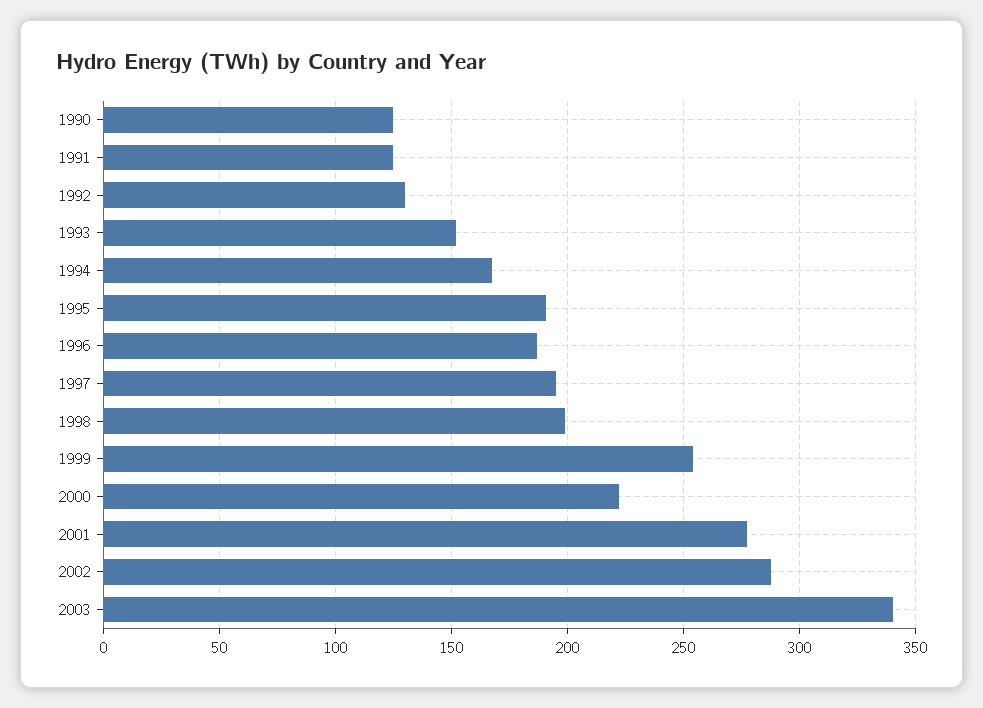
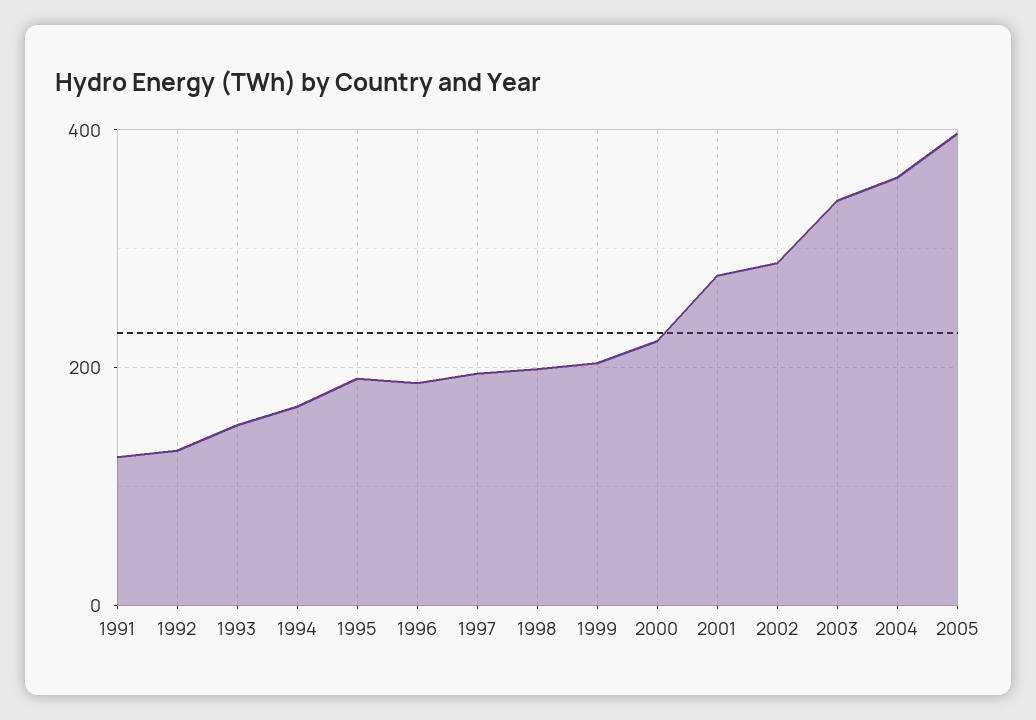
1990: 125 -> none
1999: 255 -> 200
2004: none -> 360
2005: none -> 400

